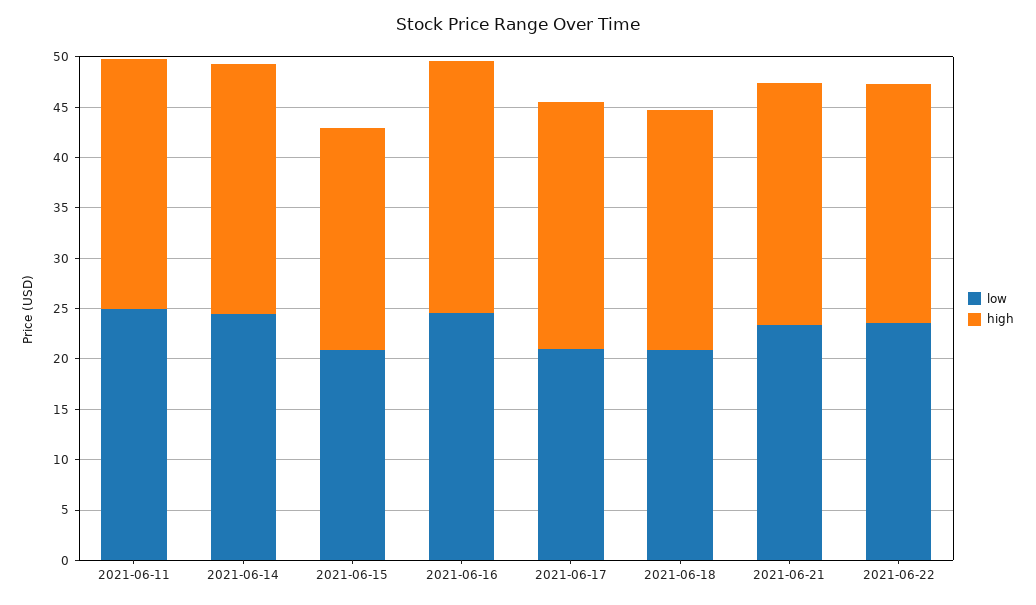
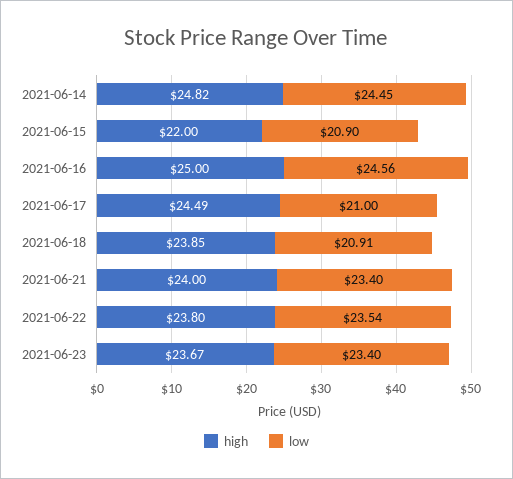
low, 2021-06-11: 25 -> none
high, 2021-06-11: 25 -> none
high, 2021-06-23: none -> 23.67
low, 2021-06-23: none -> 23.4

